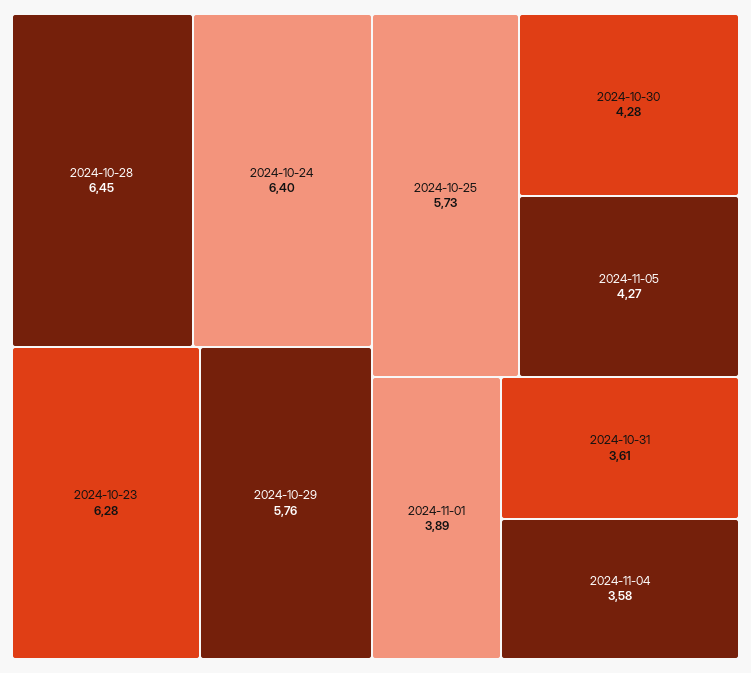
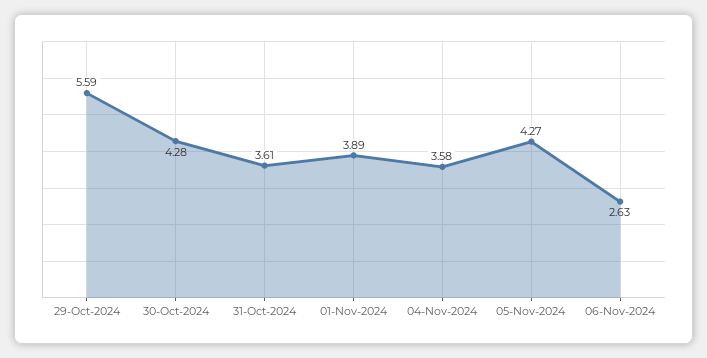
2024-10-28: 6.45 -> none
2024-10-24: 6.4 -> none
2024-10-23: 6.28 -> none
2024-10-29: 5.76 -> 5.59
2024-10-25: 5.73 -> none
06-Nov-2024: none -> 2.63

